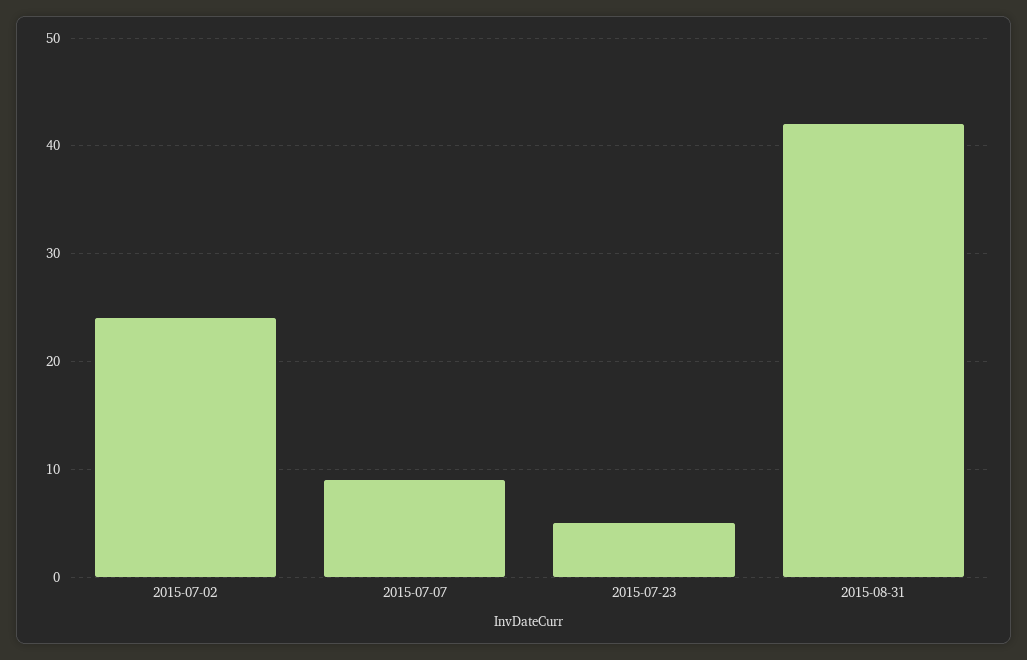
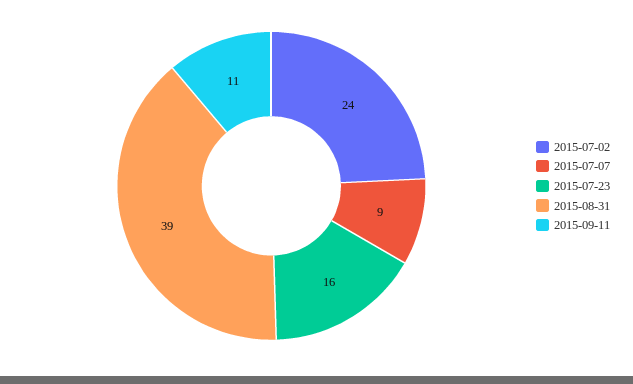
2015-07-23: 5 -> 16
2015-08-31: 42 -> 39
2015-09-11: none -> 11

